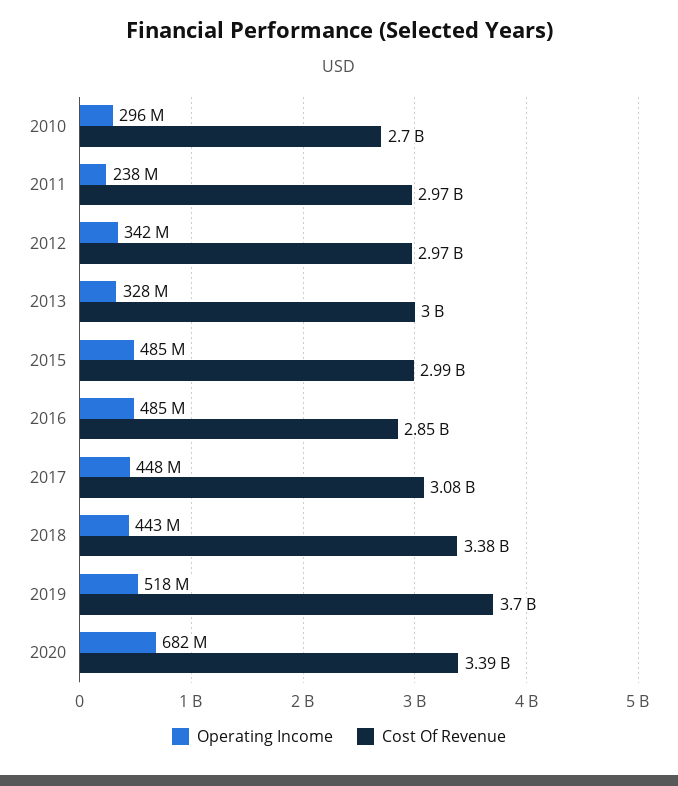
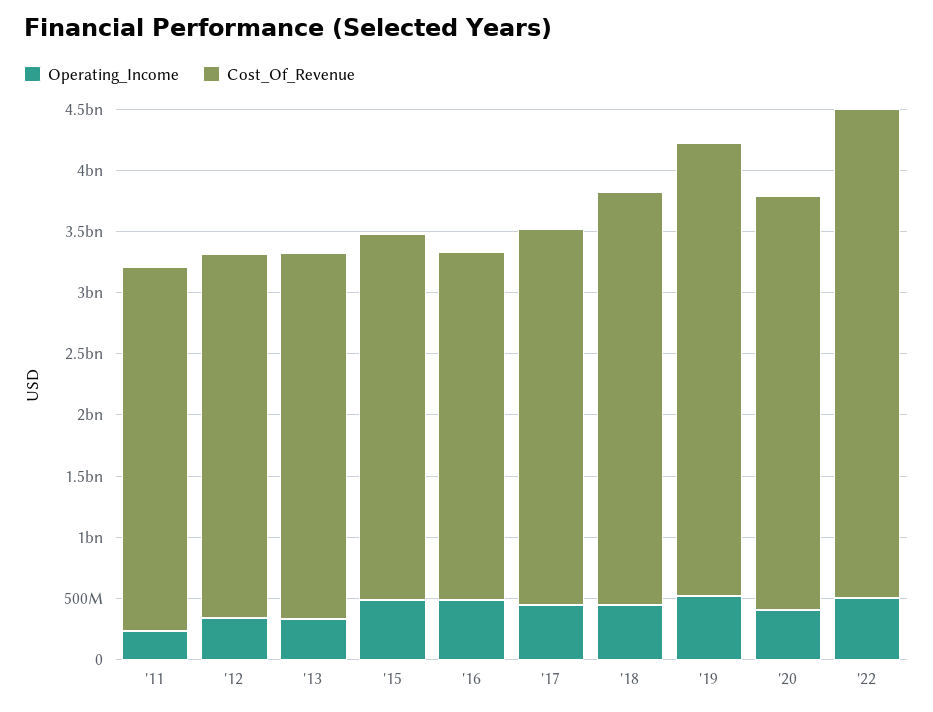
Operating Income, 2010: 296000000 -> none
Cost Of Revenue, 2010: 2700000000 -> none
Operating Income, 2020: 682000000 -> 400000000
Operating Income, '22: none -> 500000000
Cost Of Revenue, '22: none -> 4000000000

